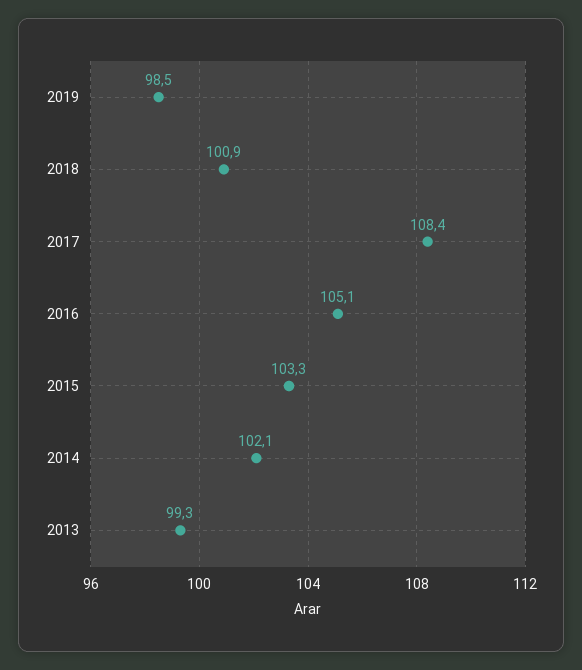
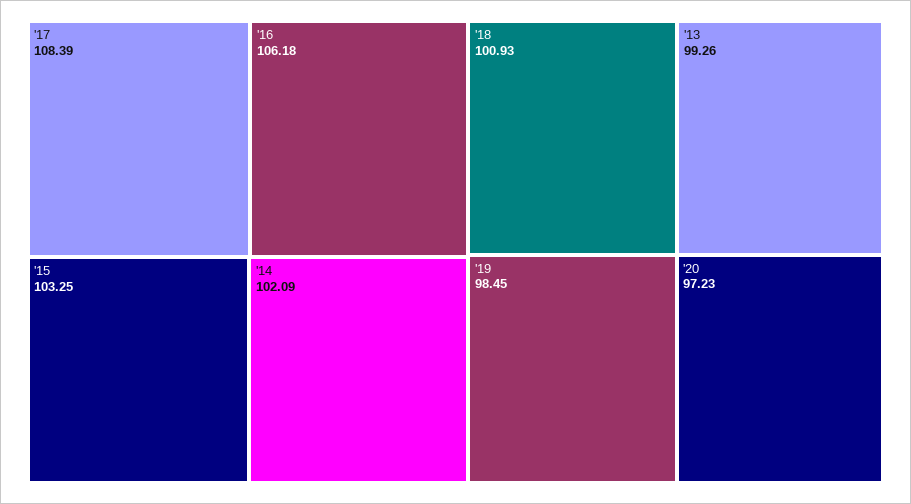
2016: 105.1 -> 106.18
'20: none -> 97.23

